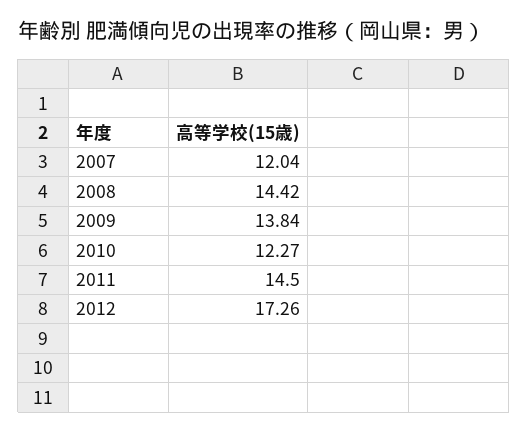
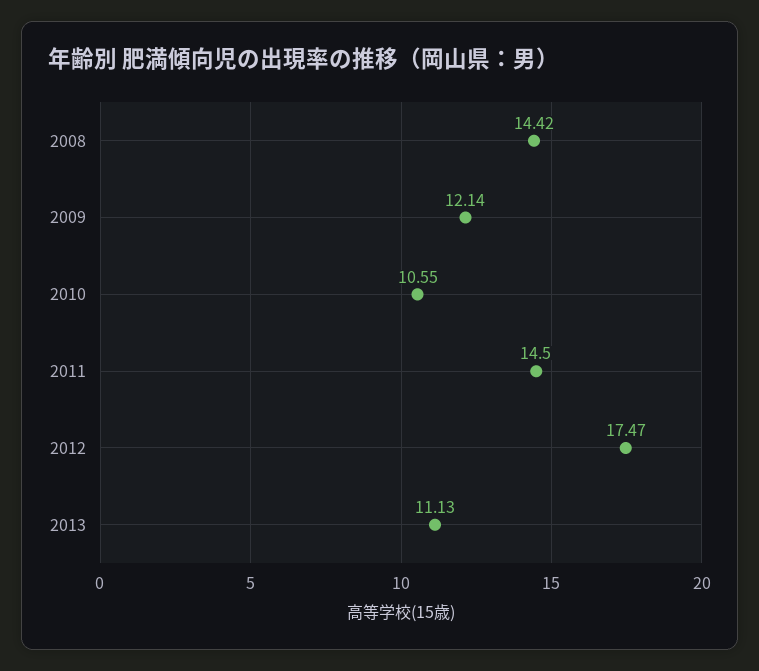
2007: 12.04 -> none
2009: 13.84 -> 12.14
2010: 12.27 -> 10.55
2012: 17.26 -> 17.47
2013: none -> 11.13

